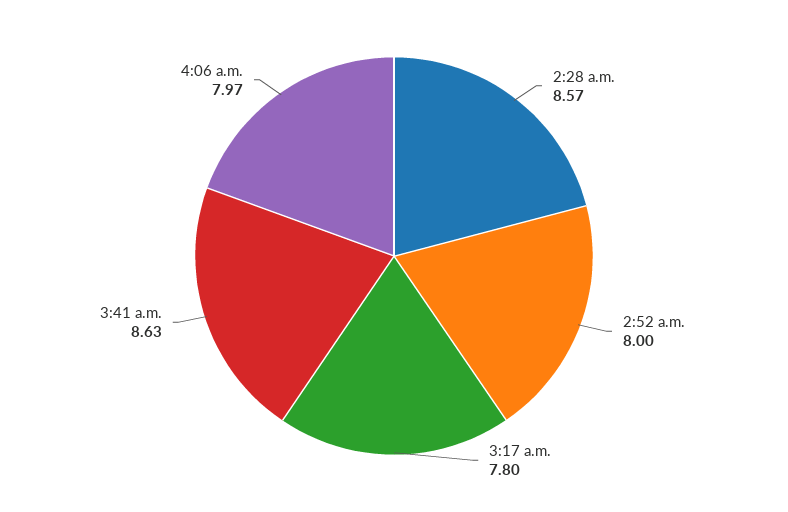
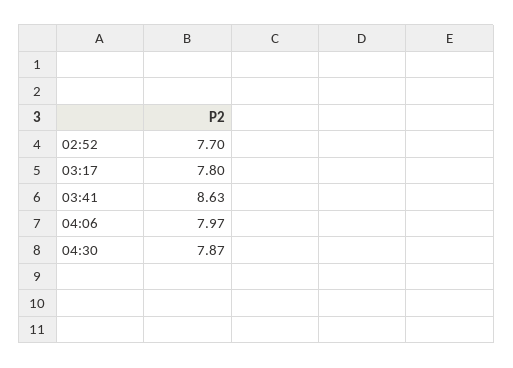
2:28 a.m.: 8.57 -> none
2:52 a.m.: 8 -> 7.7
04:30: none -> 7.87

